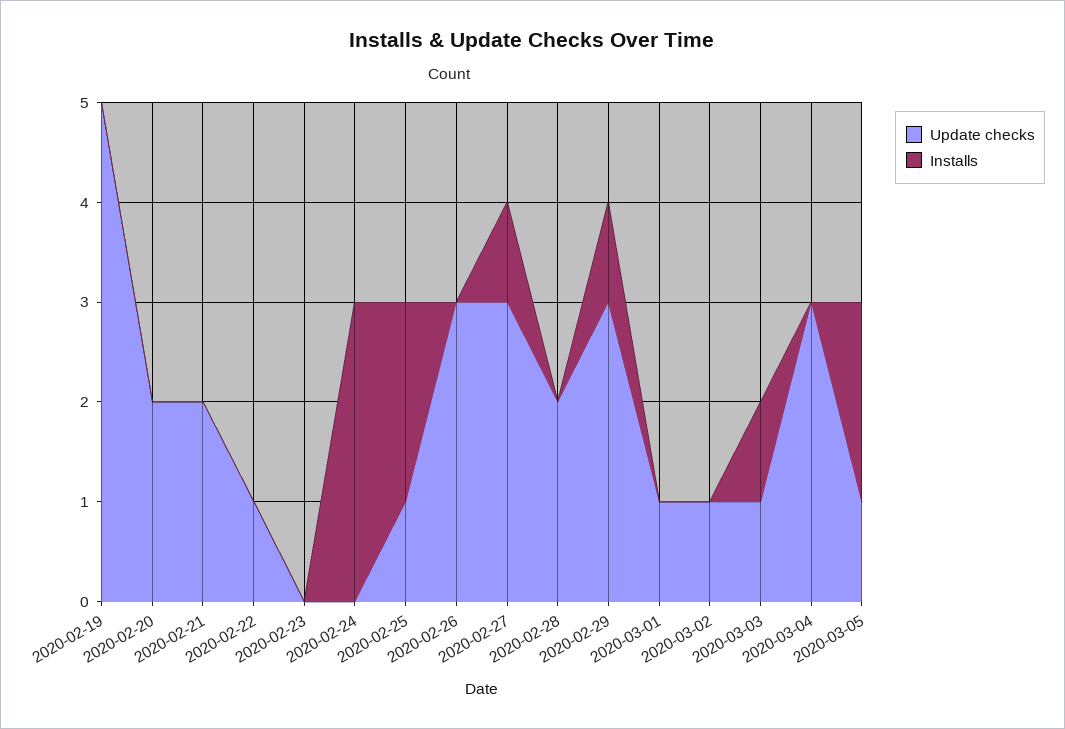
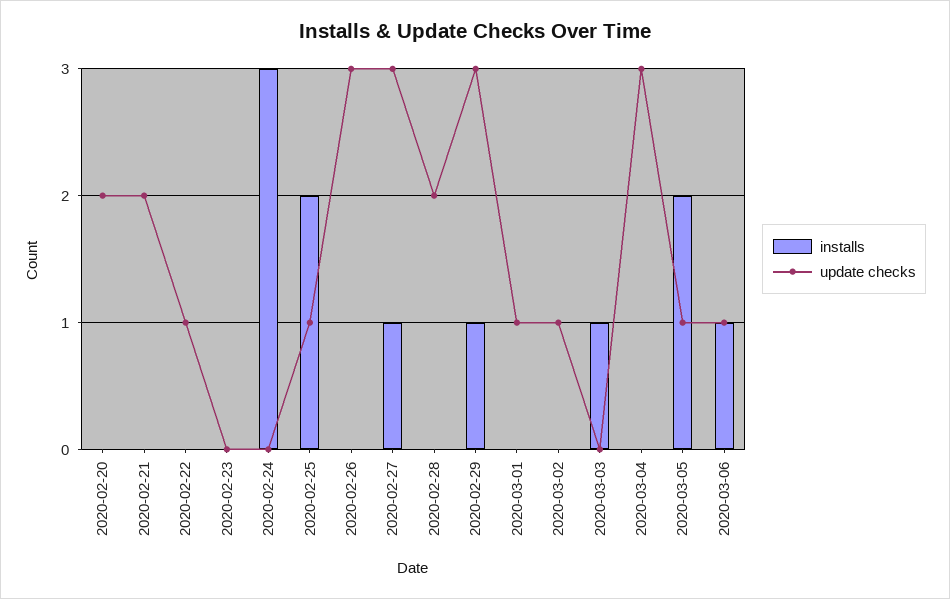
Update checks, 2020-02-19: 5 -> none
Installs, 2020-02-19: 0 -> none
Update checks, 2020-03-03: 1 -> 0
Installs, 2020-03-06: none -> 1
Update checks, 2020-03-06: none -> 1

